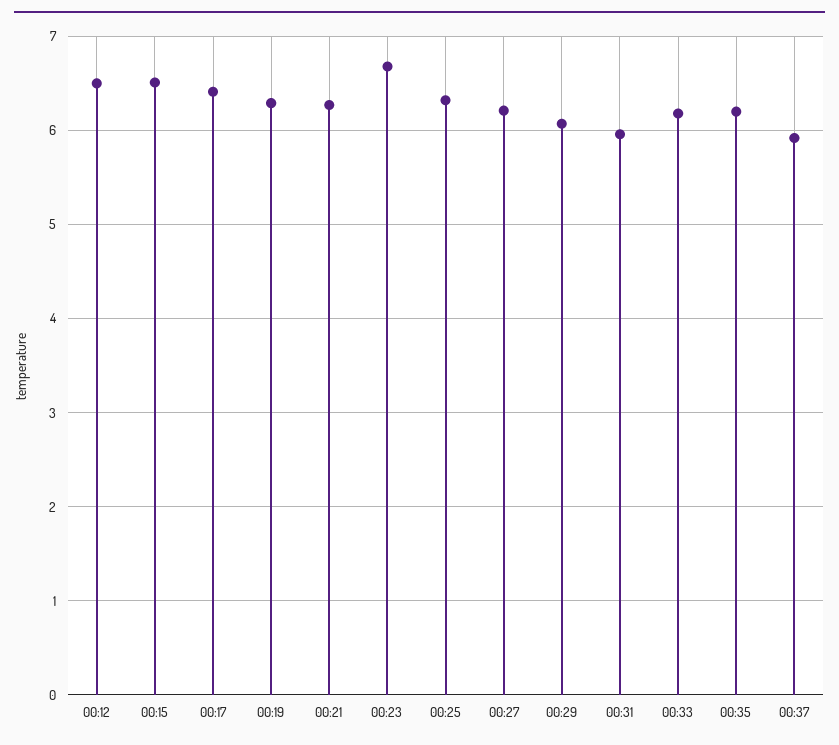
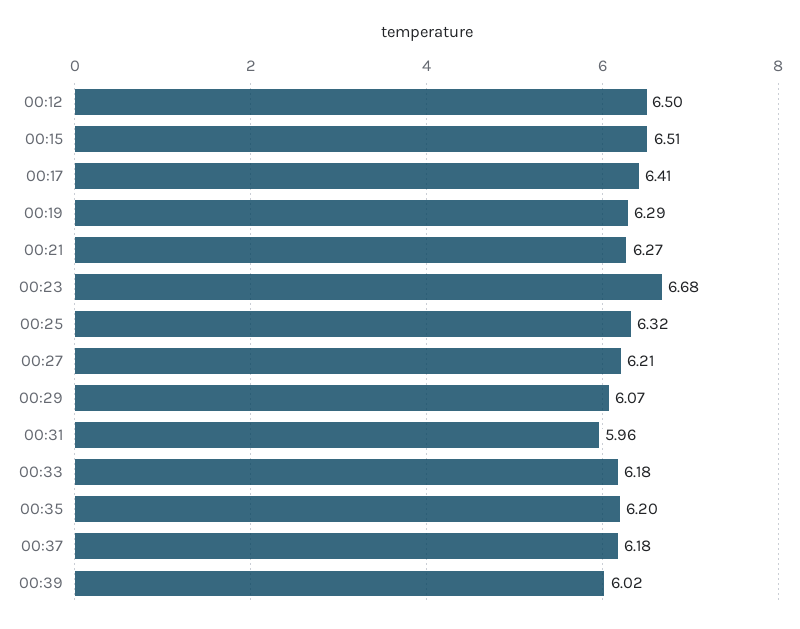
00:37: 5.9 -> 6.18
00:39: none -> 6.02

